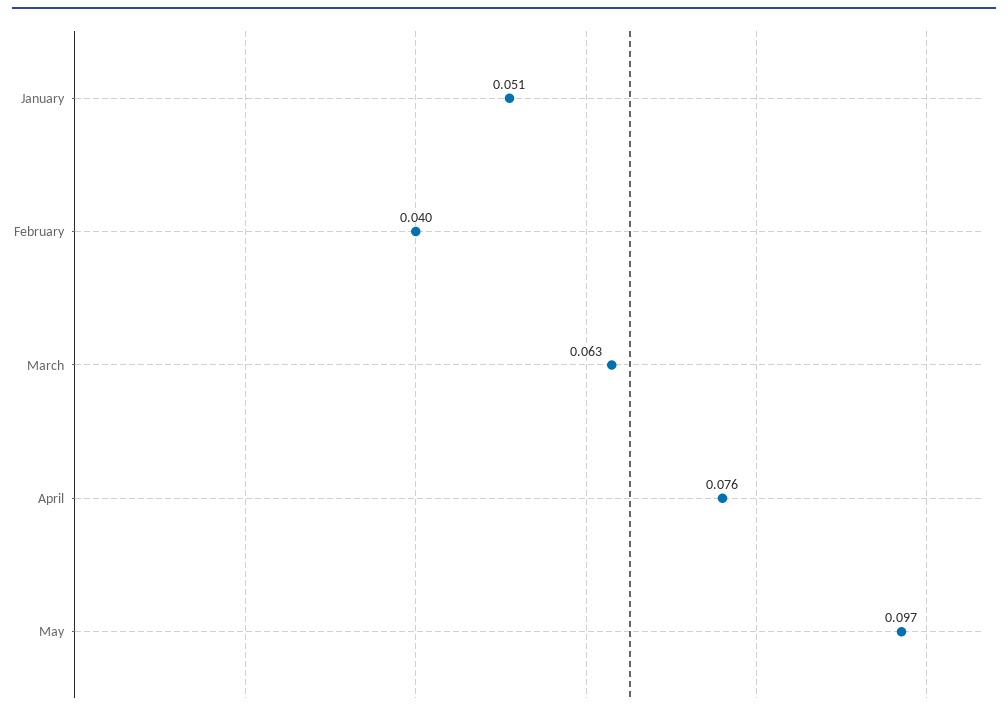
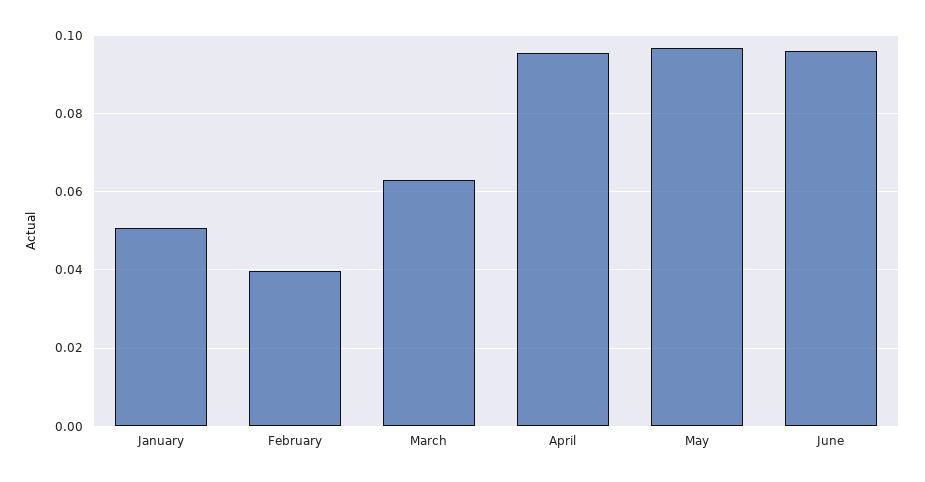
April: 0.076 -> 0.096
June: none -> 0.096

